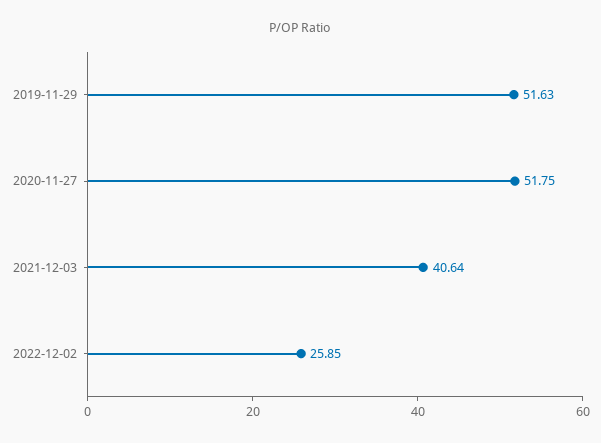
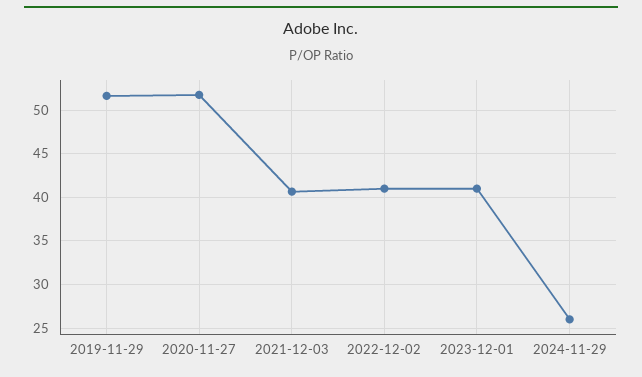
2022-12-02: 25.85 -> 41
2023-12-01: none -> 41
2024-11-29: none -> 26

